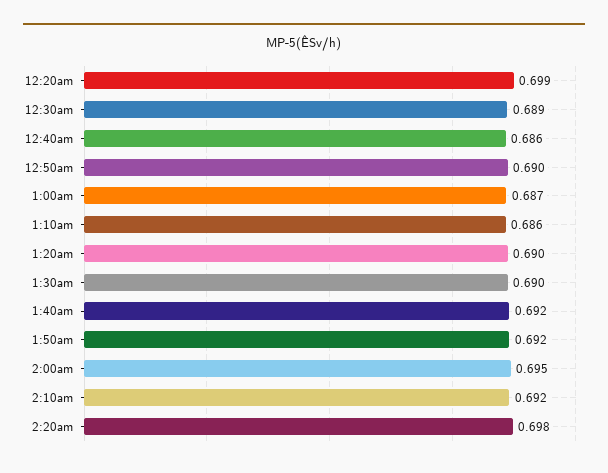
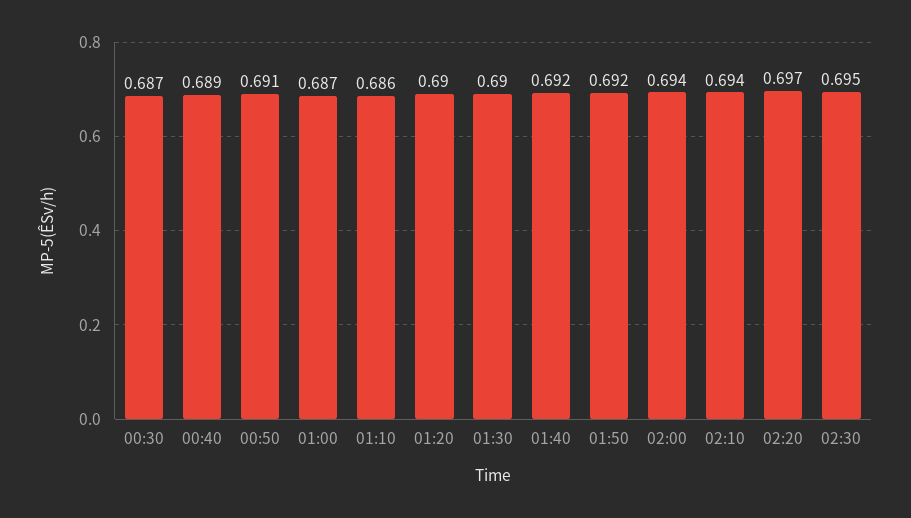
12:20am: 0.699 -> none
12:30am: 0.689 -> 0.687
12:40am: 0.686 -> 0.689
12:50am: 0.69 -> 0.691
2:00am: 0.695 -> 0.694
2:10am: 0.692 -> 0.694
2:20am: 0.698 -> 0.697
02:30: none -> 0.695

